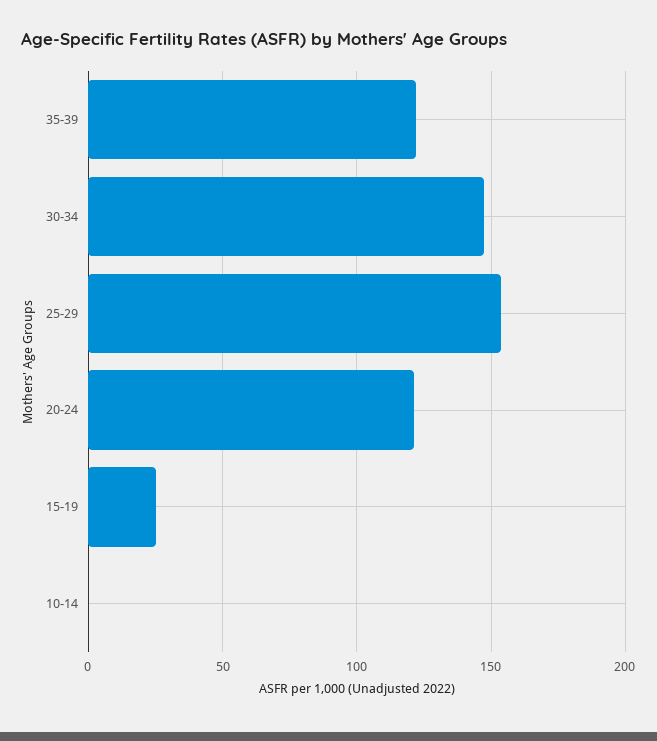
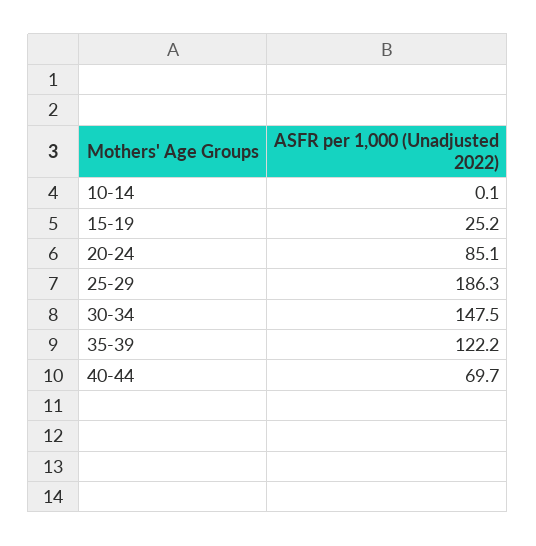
25-29: 155 -> 186.3
20-24: 120 -> 85.1
40-44: none -> 69.7

